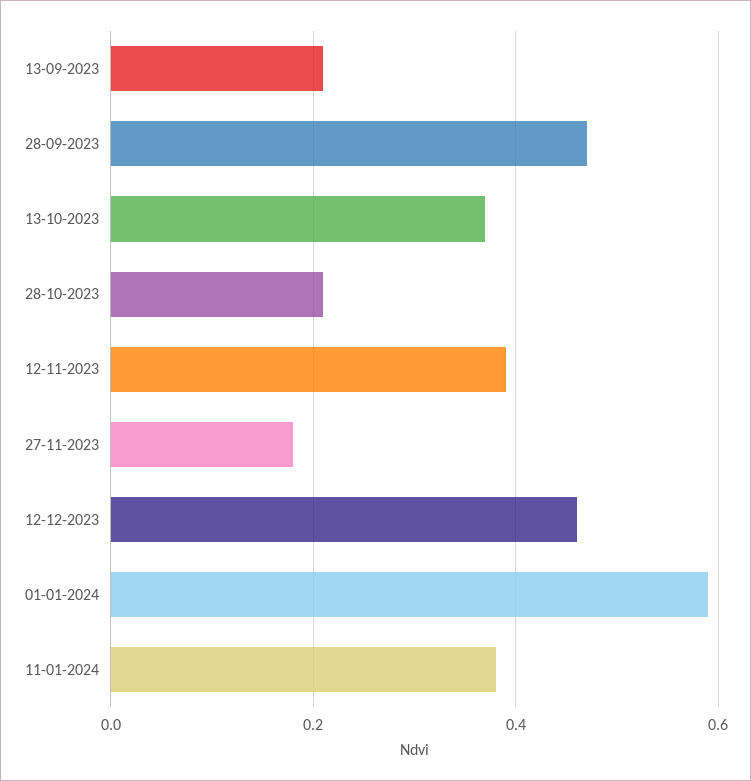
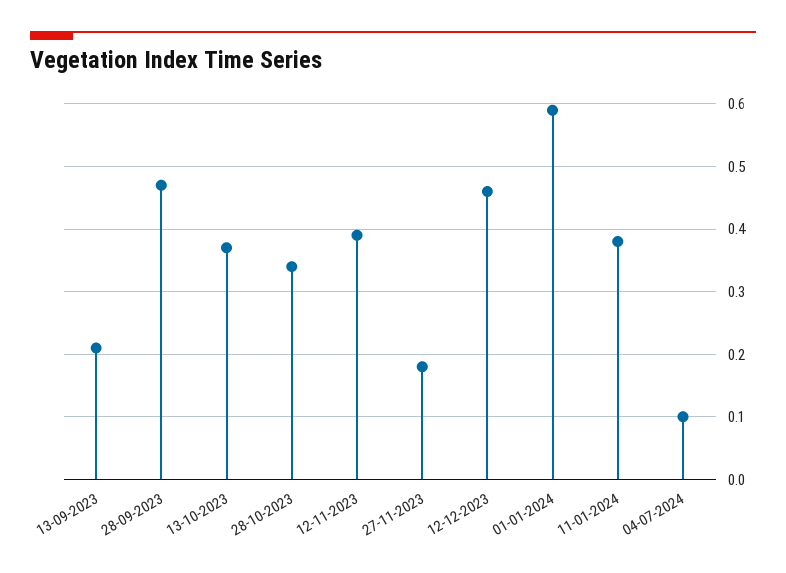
28-10-2023: 0.2 -> 0.34
04-07-2024: none -> 0.1

